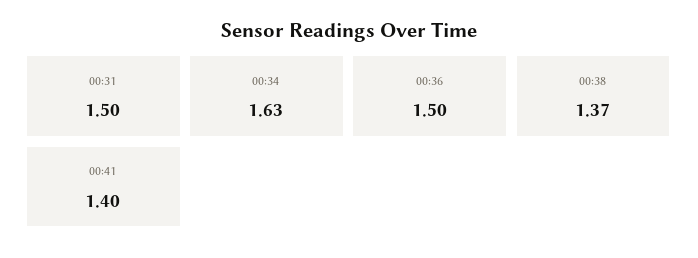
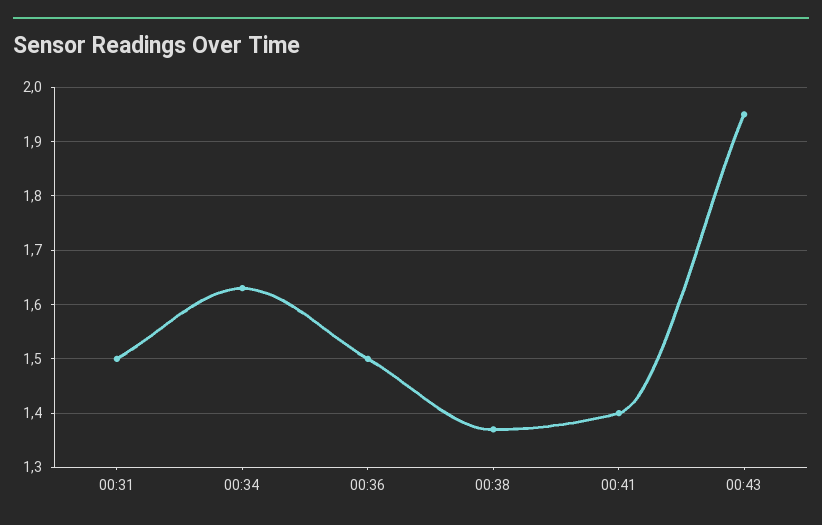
00:43: none -> 1.95

